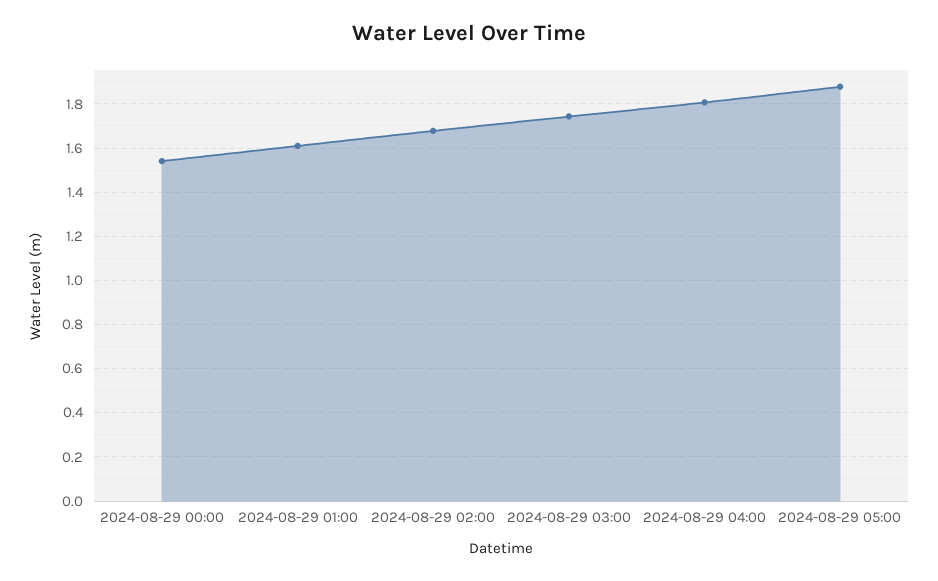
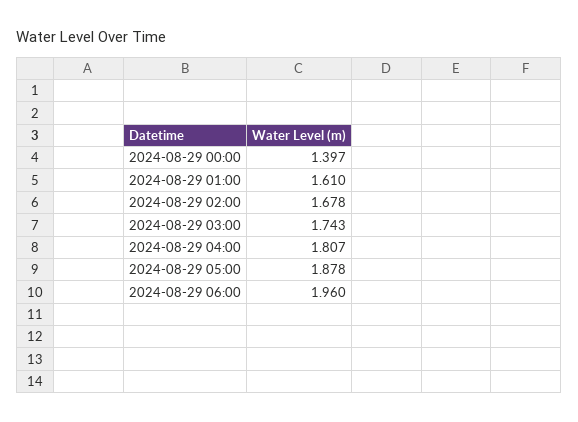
2024-08-29 00:00: 1.55 -> 1.397
2024-08-29 06:00: none -> 1.96

